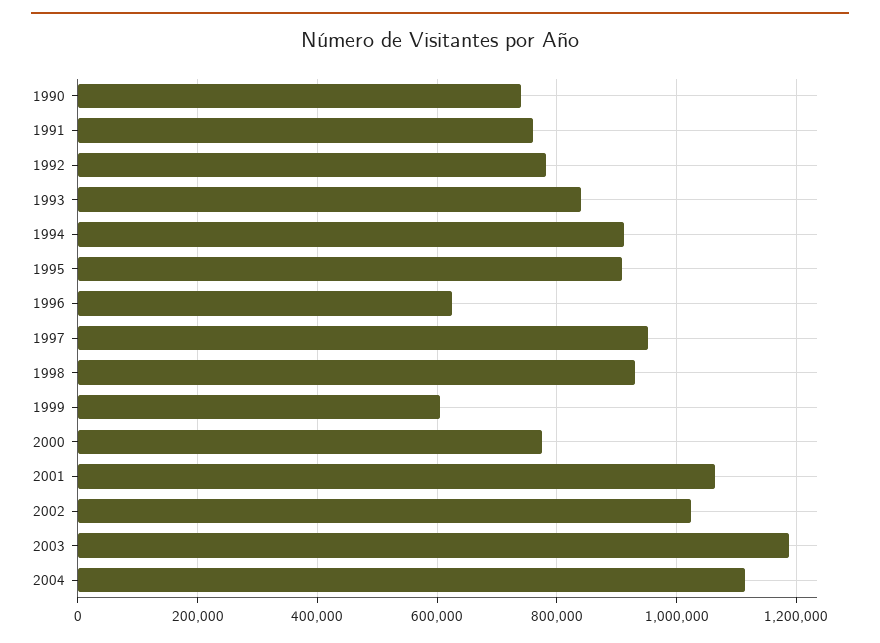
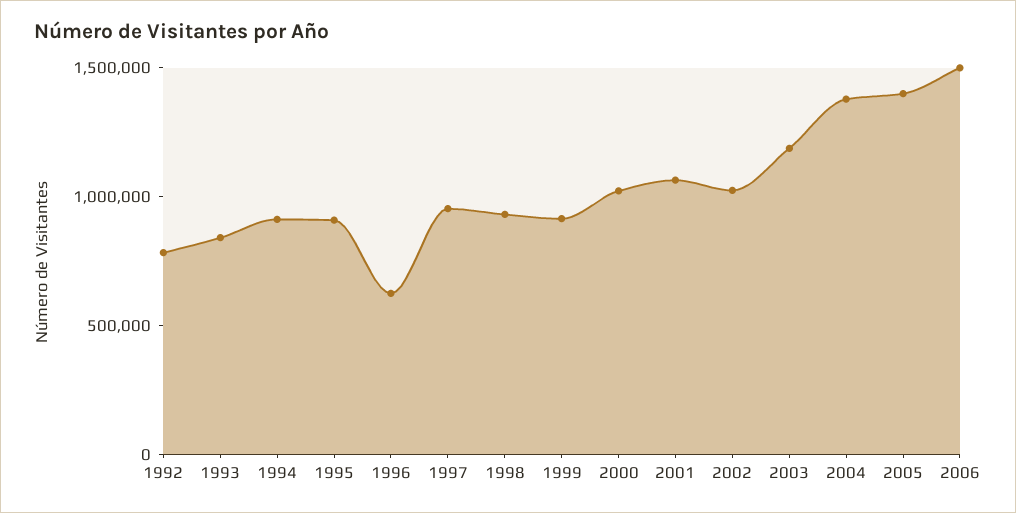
1990: 740000 -> none
1991: 760000 -> none
1999: 600000 -> 900000
2000: 780000 -> 1000000
2004: 1120000 -> 1400000
2005: none -> 1400000
2006: none -> 1500000

